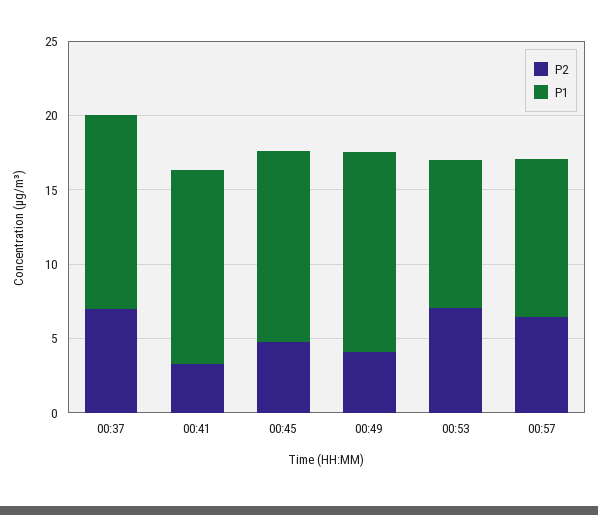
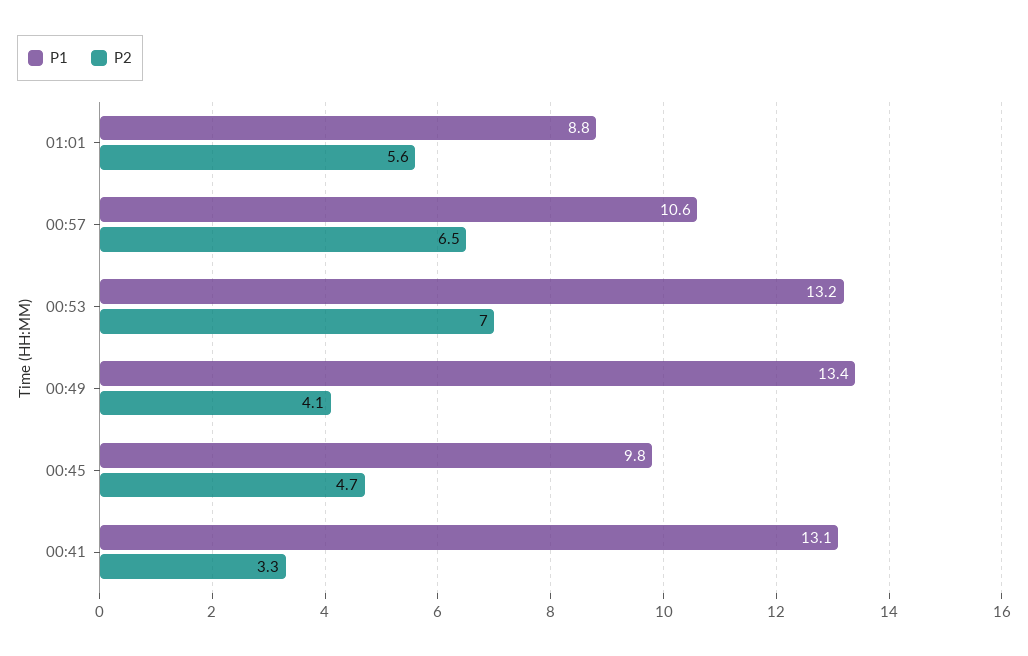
P2, 00:37: 7 -> none
P1, 00:37: 13 -> none
P1, 00:45: 13 -> 9.8
P1, 00:53: 10 -> 13.2
P1, 01:01: none -> 8.8
P2, 01:01: none -> 5.6

